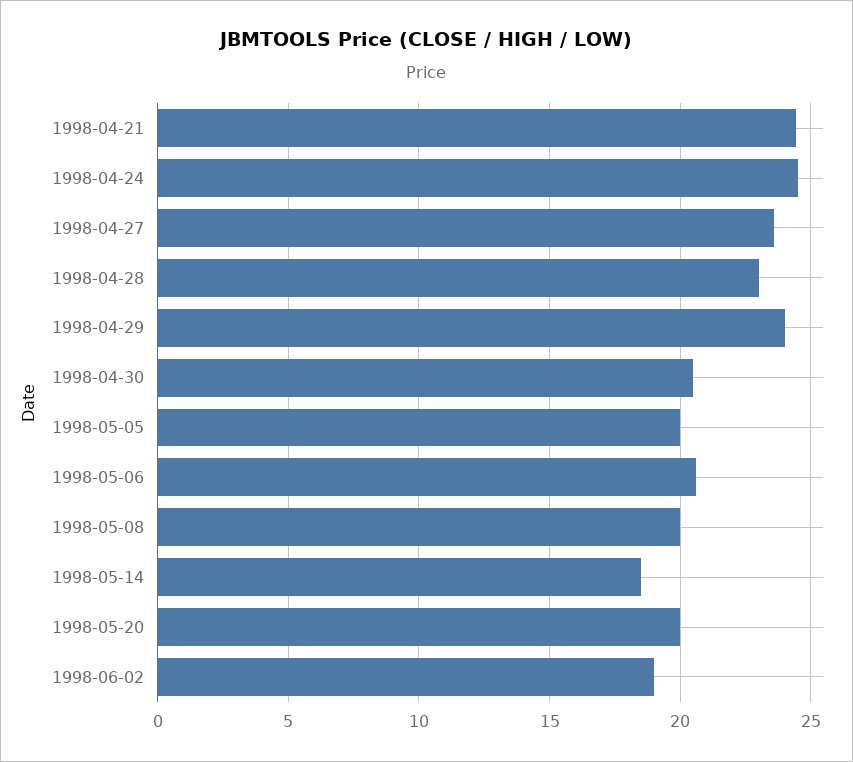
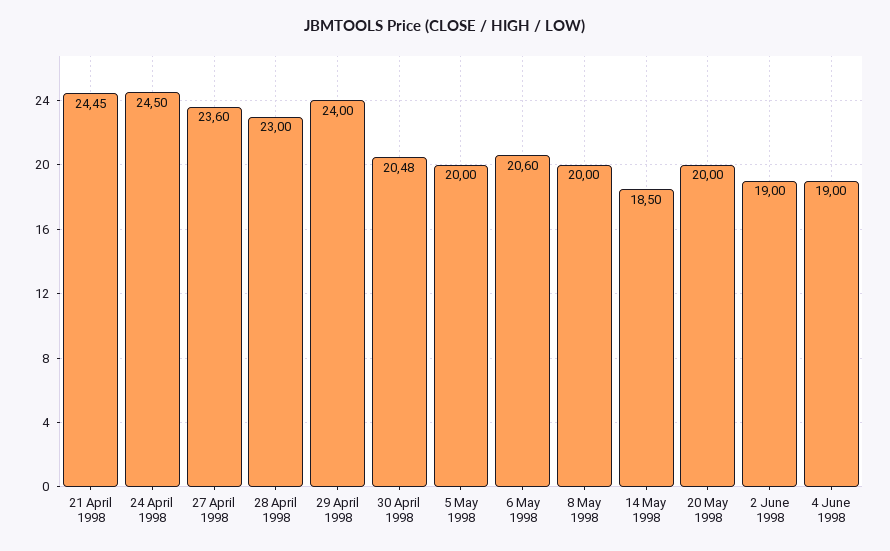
4 June 1998: none -> 19

